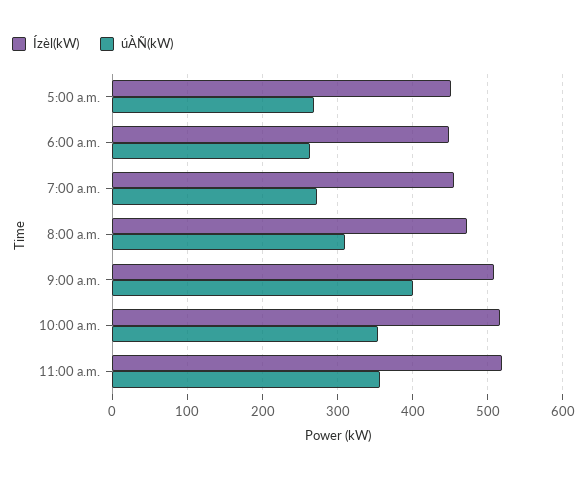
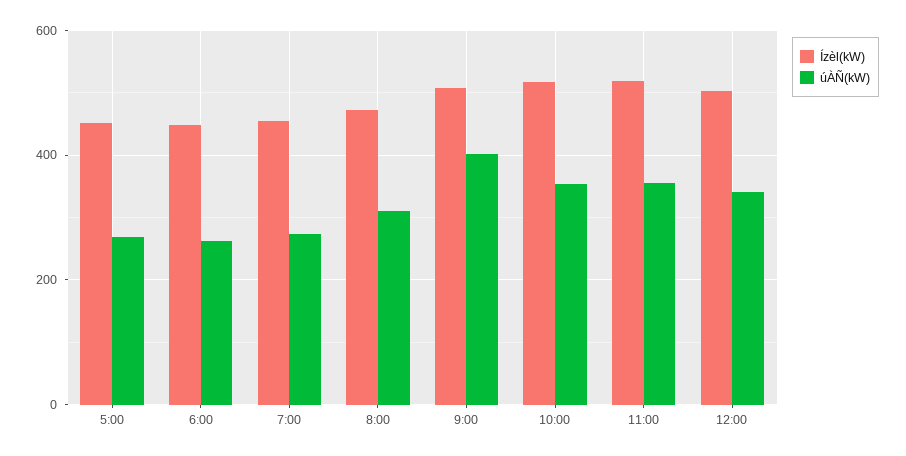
Ízèl(kW), 12:00: none -> 500
úÀÑ(kW), 12:00: none -> 340

